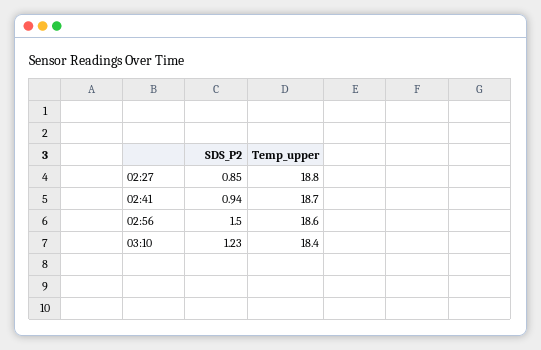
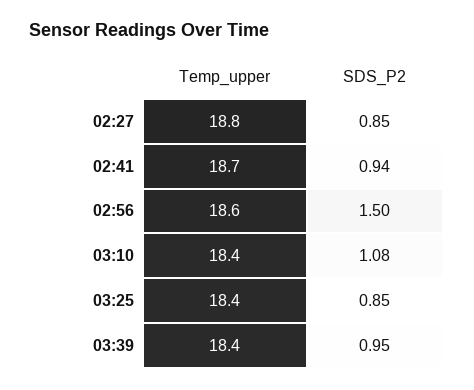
SDS_P2, 03:10: 1.23 -> 1.08
Temp_upper, 03:25: none -> 18.4
SDS_P2, 03:25: none -> 0.85
Temp_upper, 03:39: none -> 18.4
SDS_P2, 03:39: none -> 0.95

